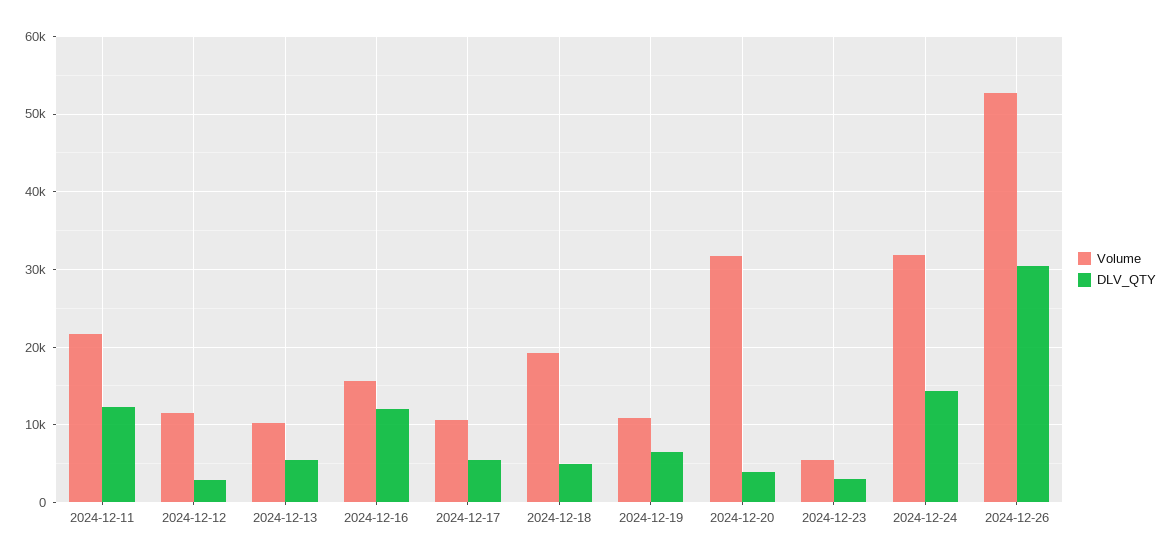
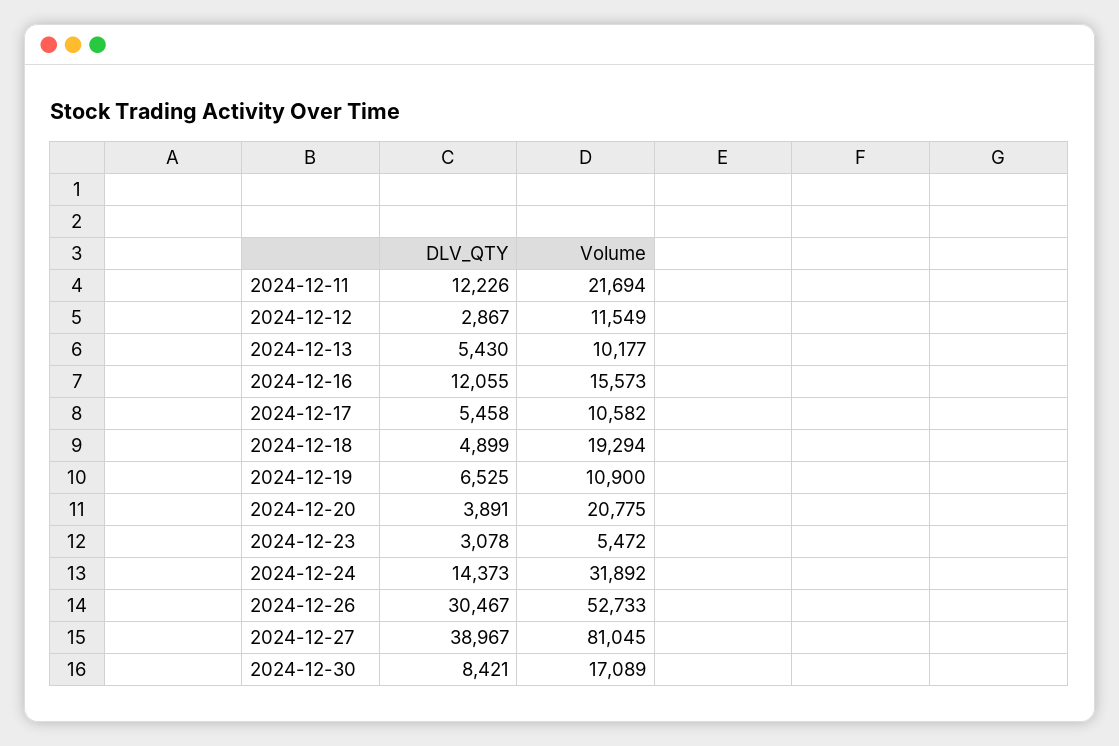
Volume, 2024-12-20: 32000 -> 20775
DLV_QTY, 2024-12-27: none -> 38967
Volume, 2024-12-27: none -> 81045
DLV_QTY, 2024-12-30: none -> 8421
Volume, 2024-12-30: none -> 17089

